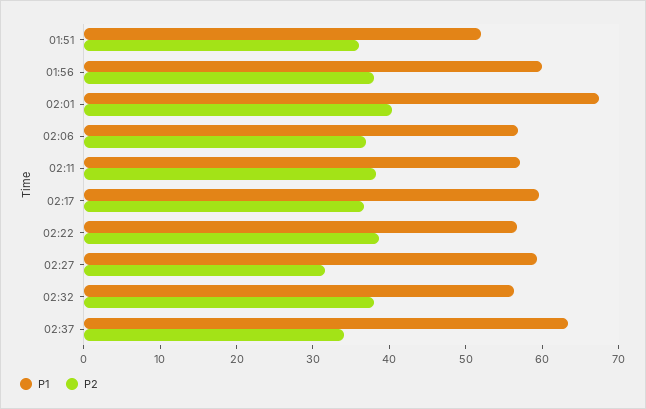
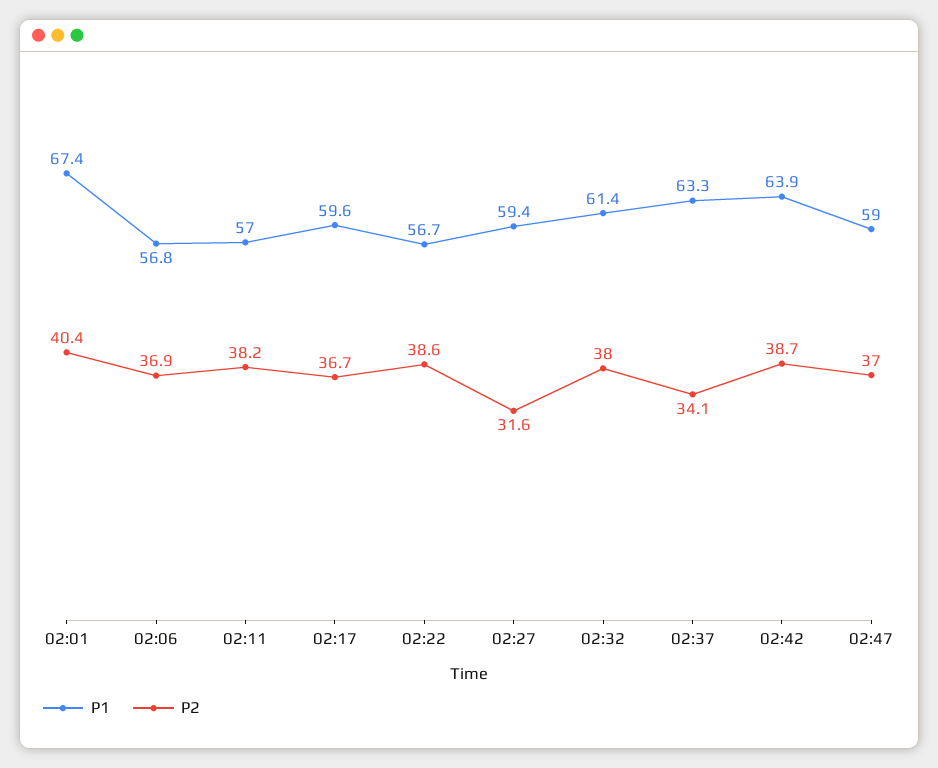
P1, 01:51: 52 -> none
P2, 01:51: 36 -> none
P1, 01:56: 60 -> none
P2, 01:56: 38 -> none
P1, 02:32: 56 -> 61.4
P1, 02:42: none -> 63.9
P2, 02:42: none -> 38.7
P1, 02:47: none -> 59
P2, 02:47: none -> 37

